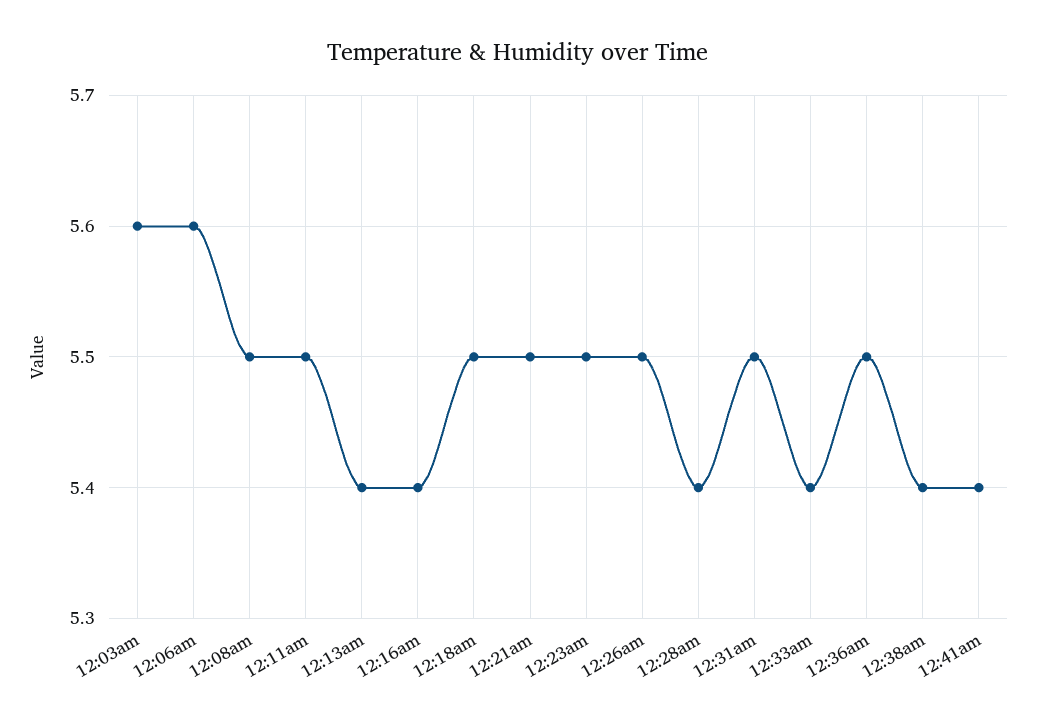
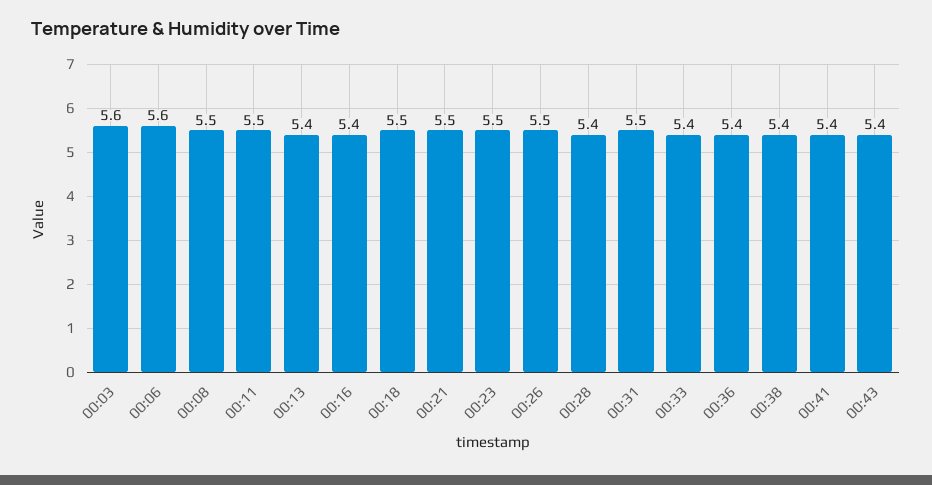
12:36am: 5.5 -> 5.4
00:43: none -> 5.4

